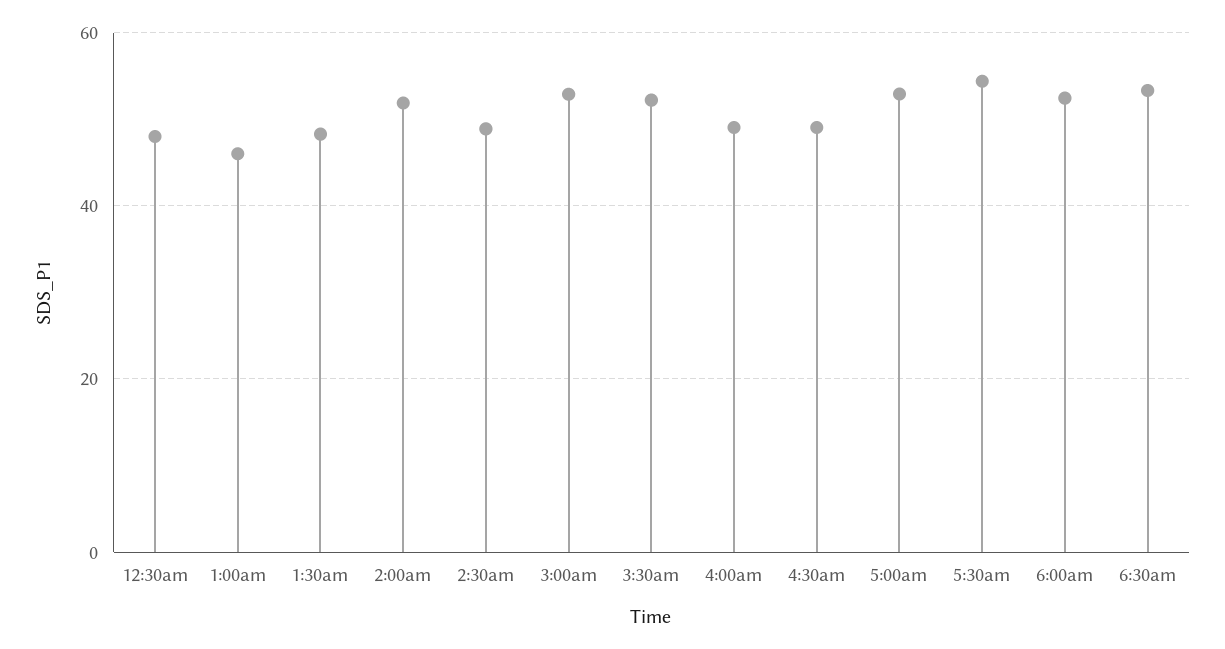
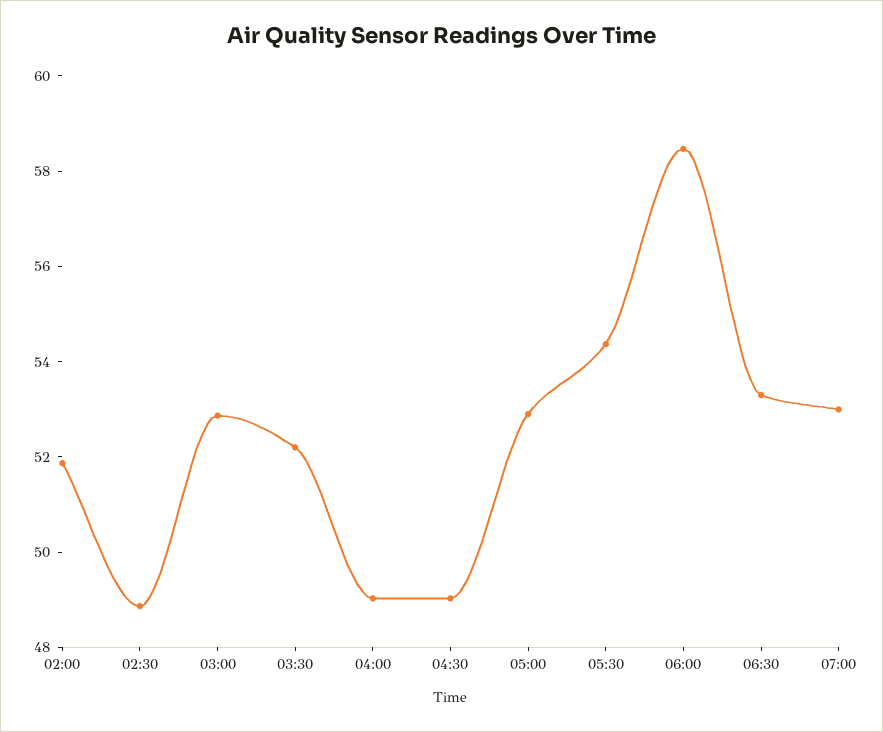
12:30am: 48 -> none
1:00am: 46 -> none
1:30am: 48 -> none
6:00am: 52 -> 58.5
07:00: none -> 53

